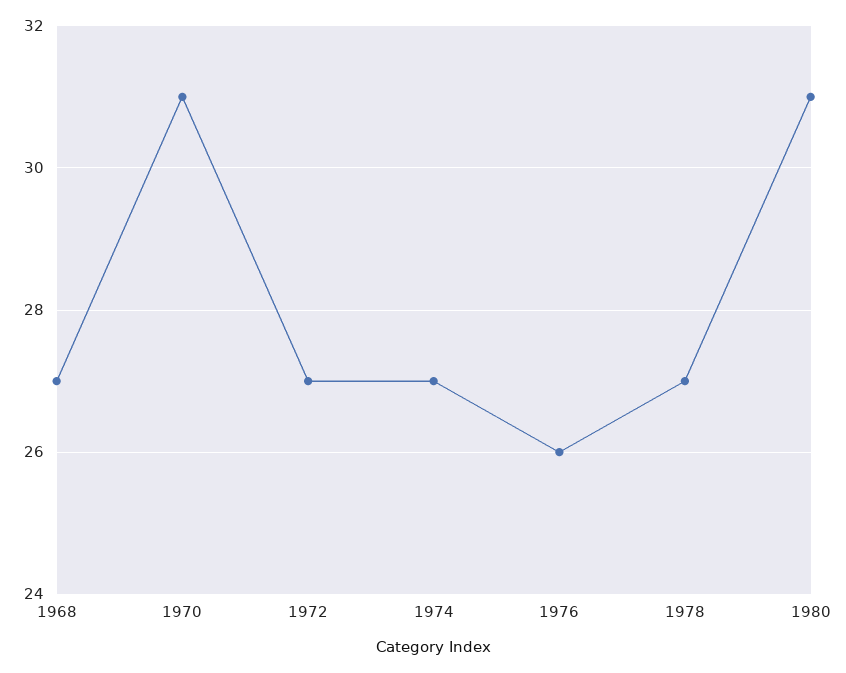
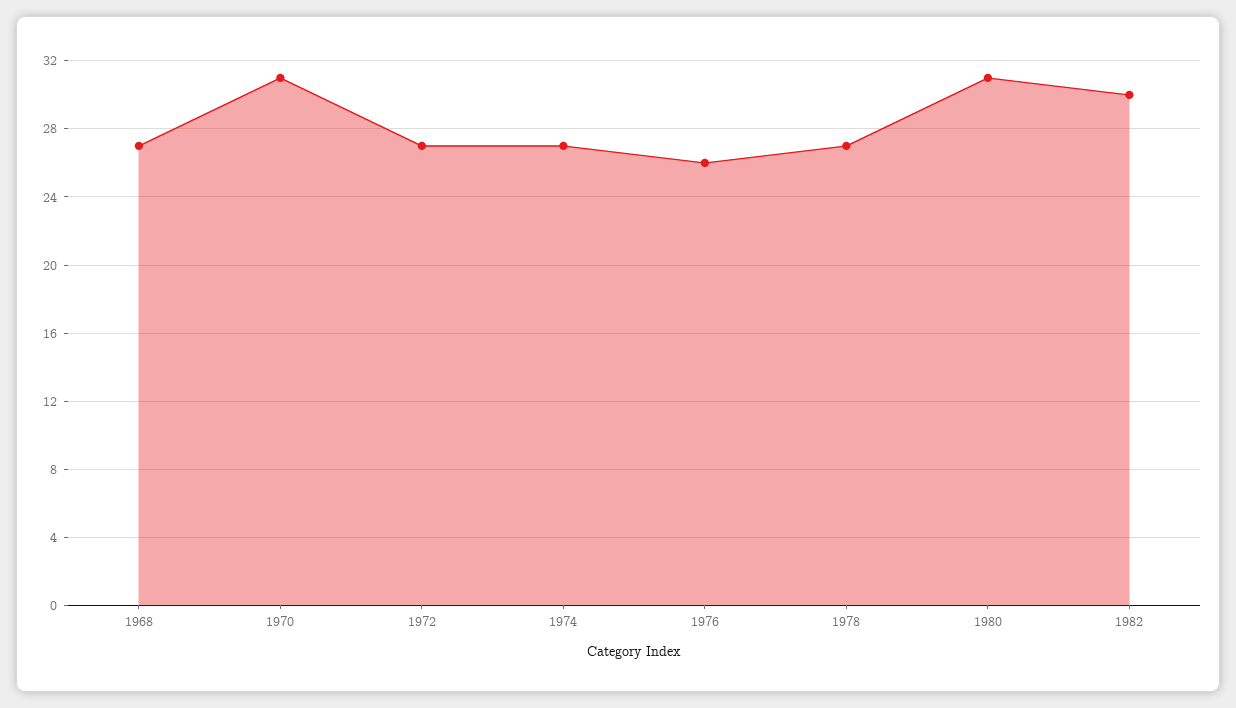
1982: none -> 30

